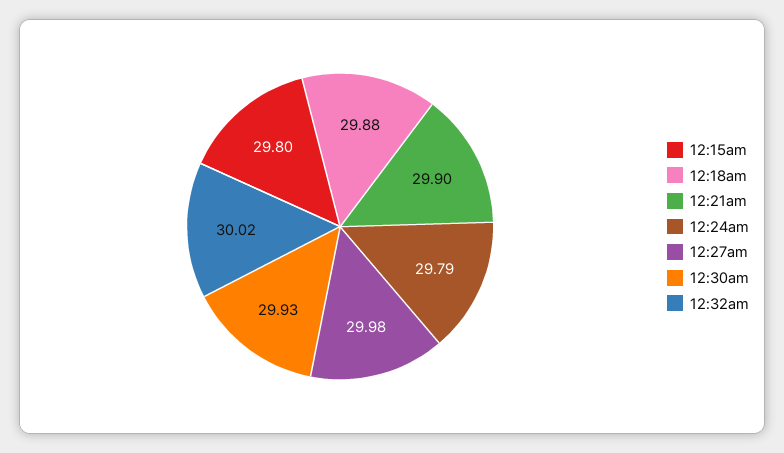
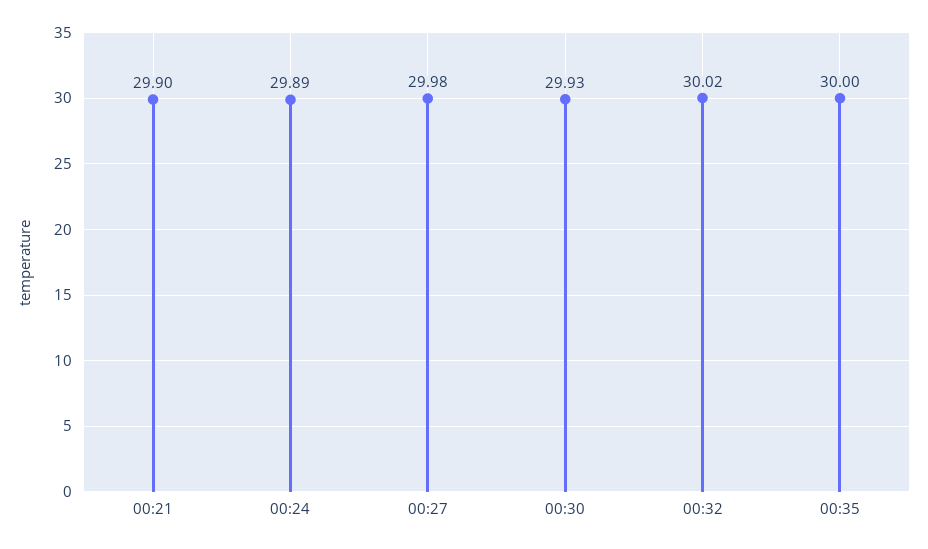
12:15am: 29.8 -> none
12:18am: 29.88 -> none
12:24am: 29.79 -> 29.89
00:35: none -> 30

